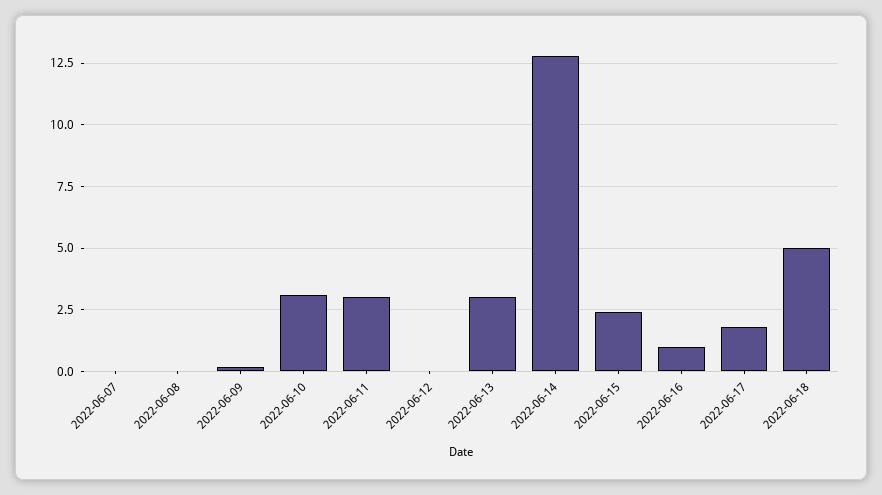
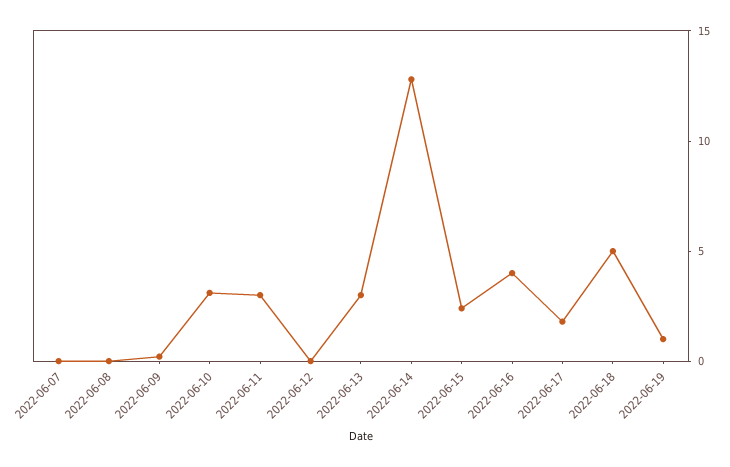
2022-06-16: 1 -> 4
2022-06-19: none -> 1

